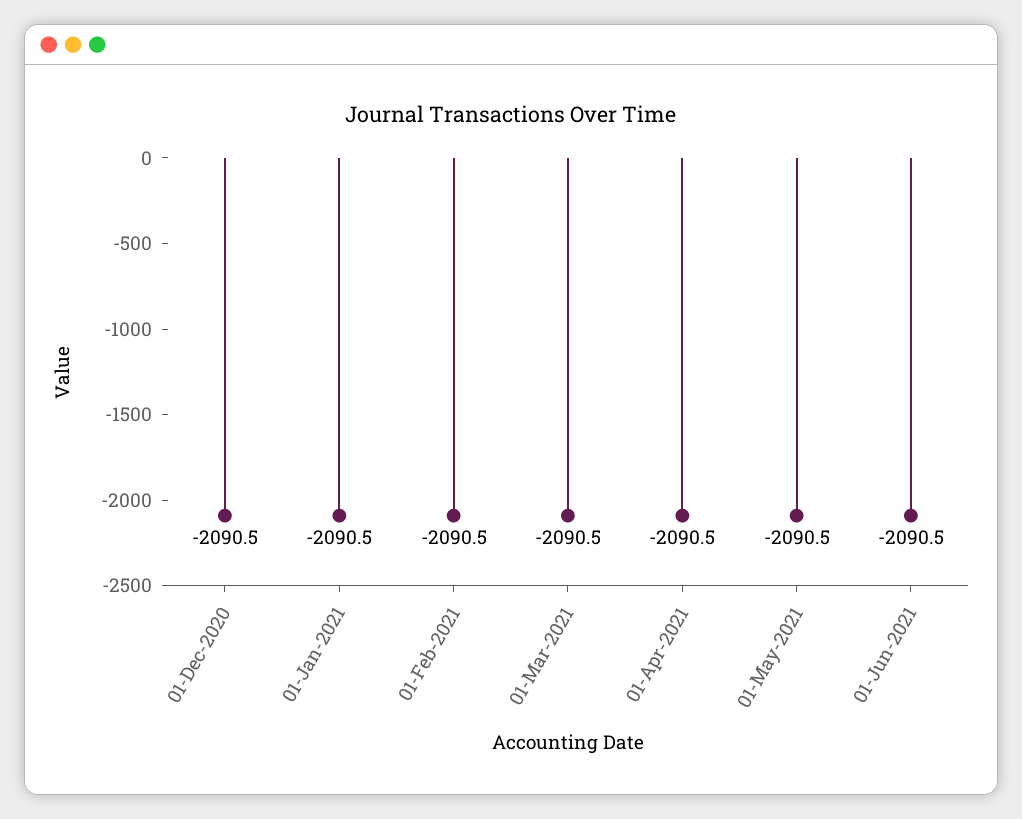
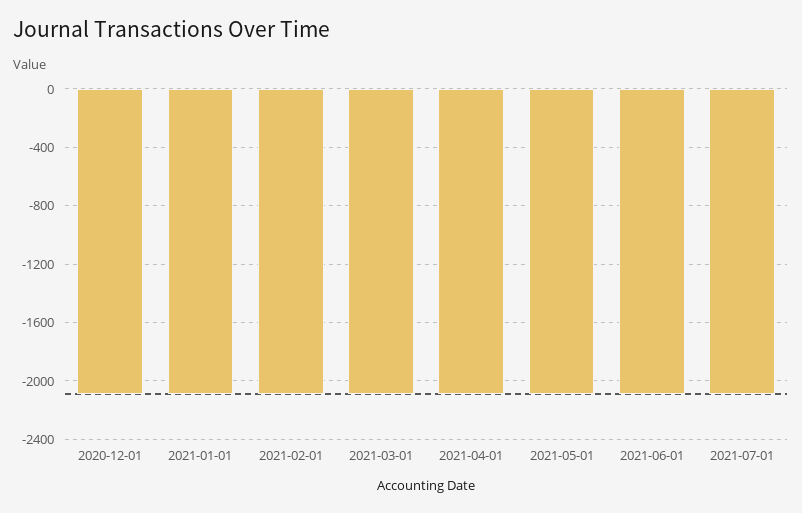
2021-07-01: none -> -2100

